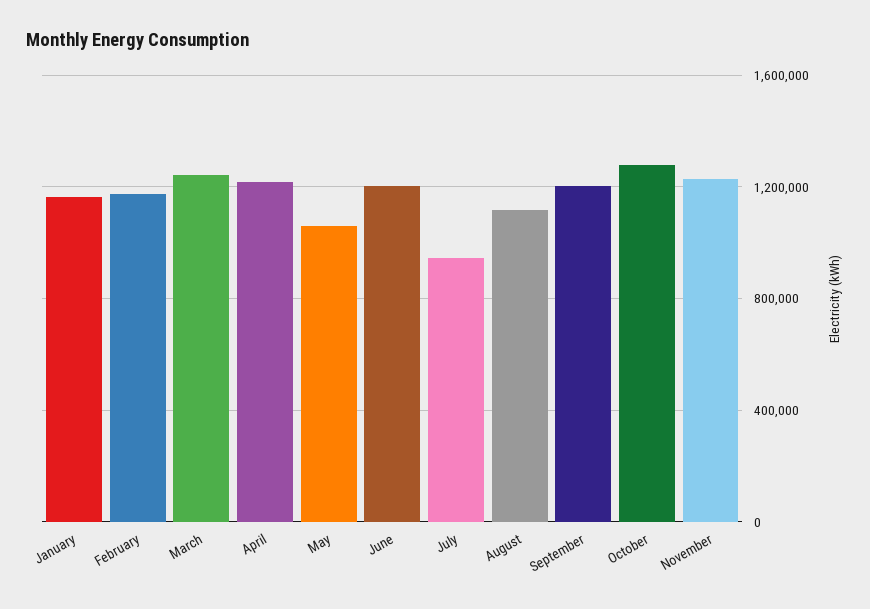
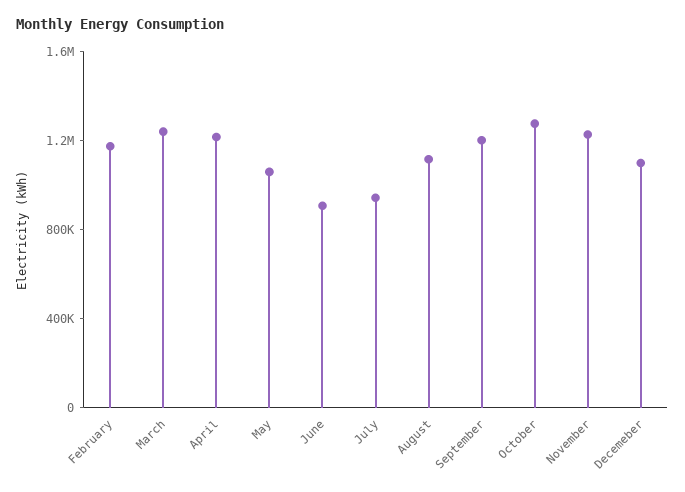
January: 1150000 -> none
June: 1200000 -> 900000
Decemeber: none -> 1100000

